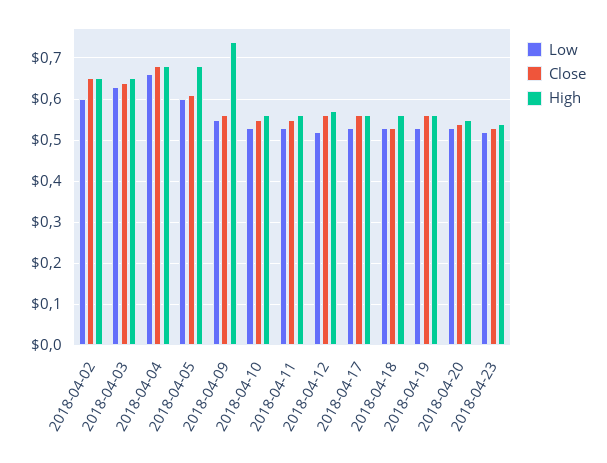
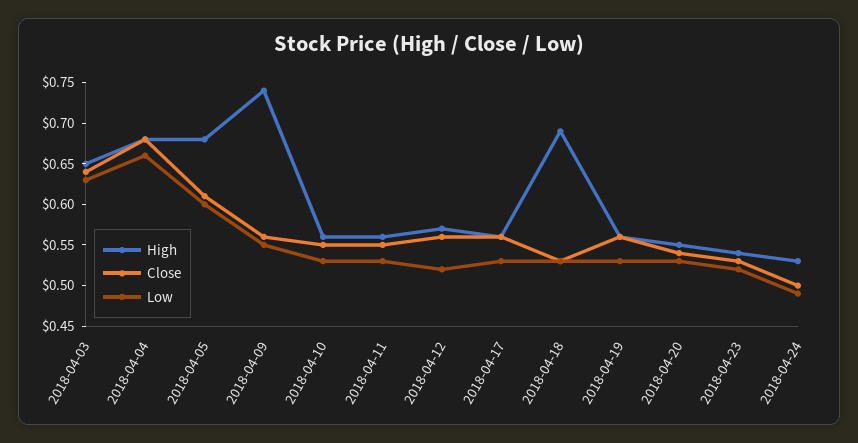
Low, 2018-04-02: 0.6 -> none
Close, 2018-04-02: 0.65 -> none
High, 2018-04-02: 0.65 -> none
High, 2018-04-18: 0.55 -> 0.69
High, 2018-04-24: none -> 0.53
Close, 2018-04-24: none -> 0.5
Low, 2018-04-24: none -> 0.49

